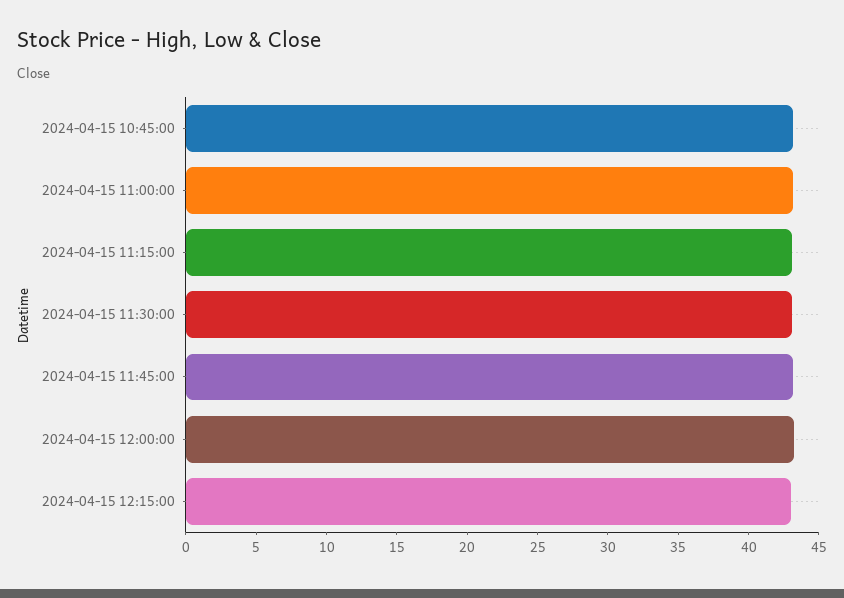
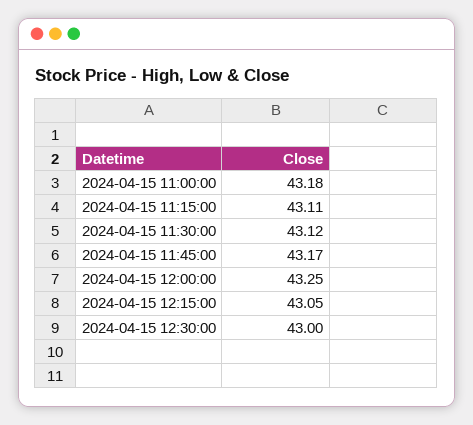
2024-04-15 10:45:00: 43 -> none
2024-04-15 12:30:00: none -> 43

